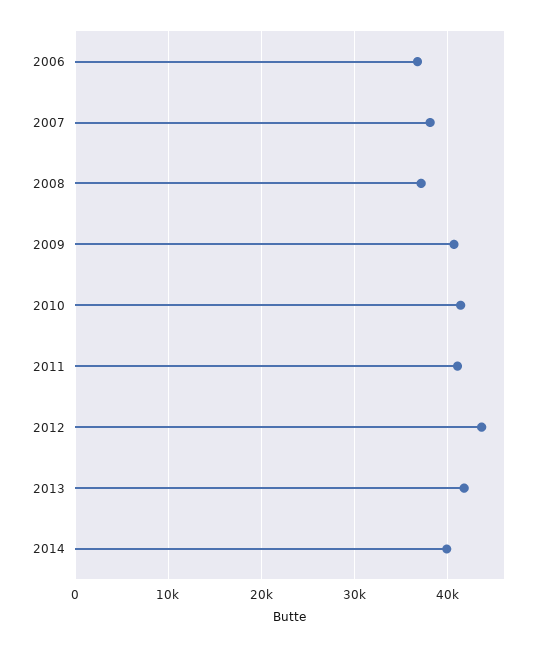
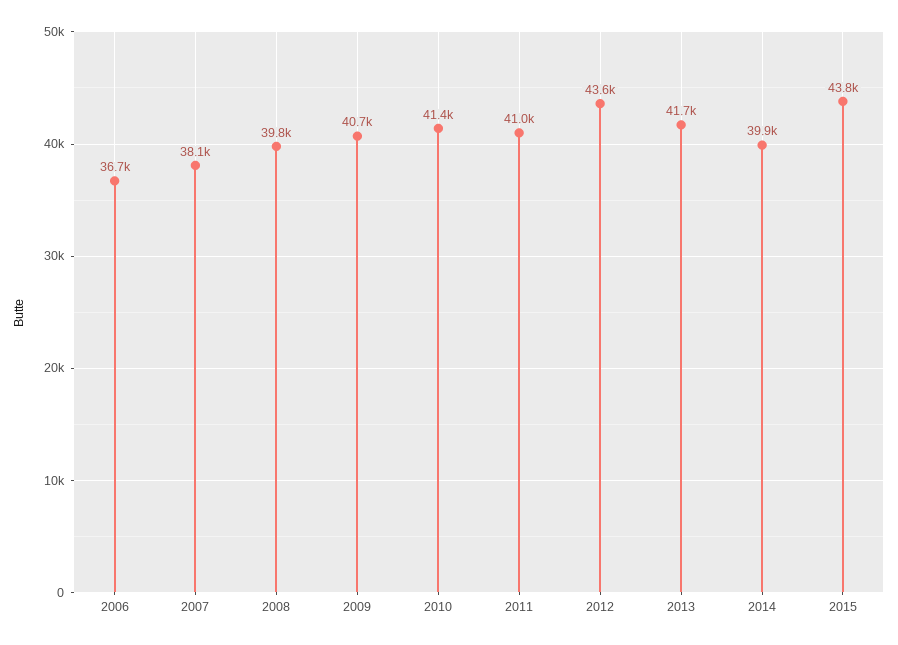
2008: 37000 -> 39800
2015: none -> 43800

